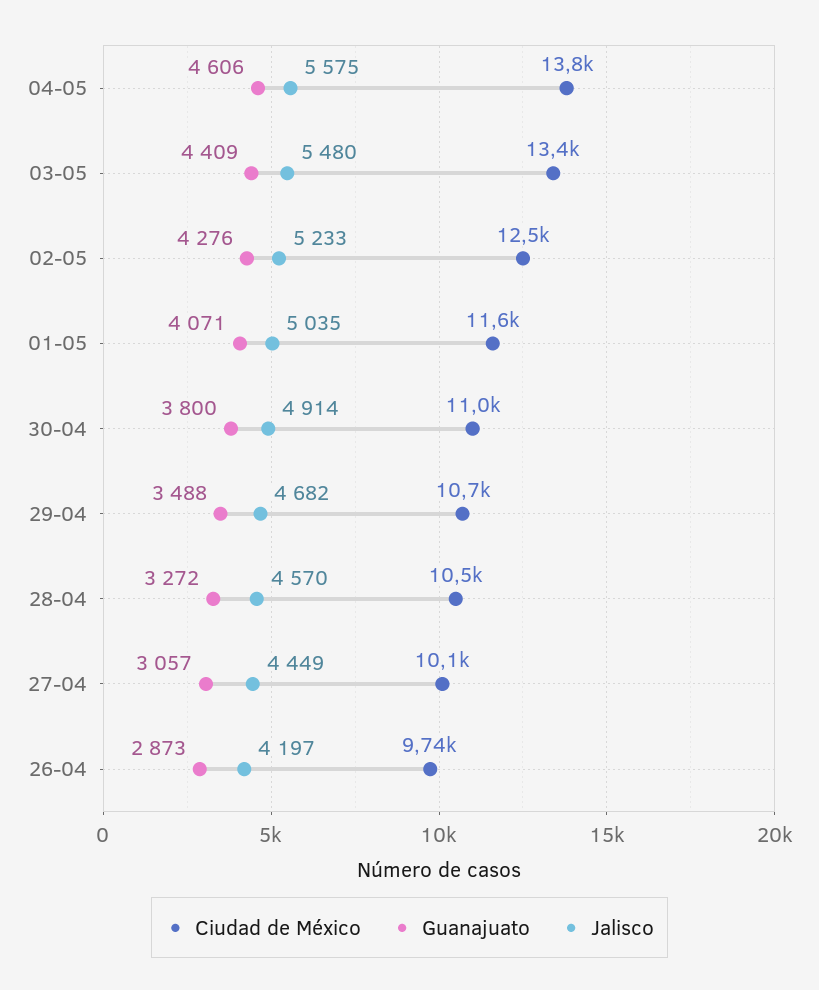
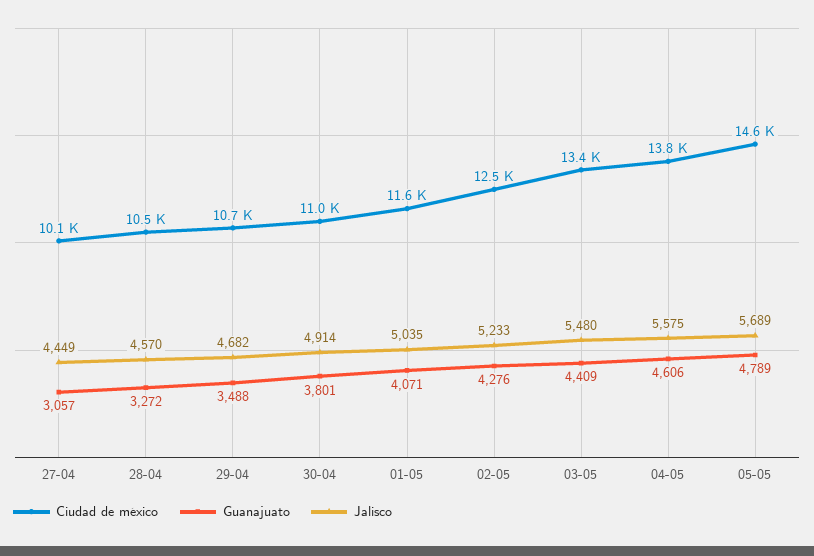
Guanajuato, 30-04: 3800 -> 3801
Ciudad de México, 26-04: 9740 -> none
Guanajuato, 26-04: 2873 -> none
Jalisco, 26-04: 4197 -> none
Ciudad de México, 05-05: none -> 14600
Guanajuato, 05-05: none -> 4789
Jalisco, 05-05: none -> 5689

